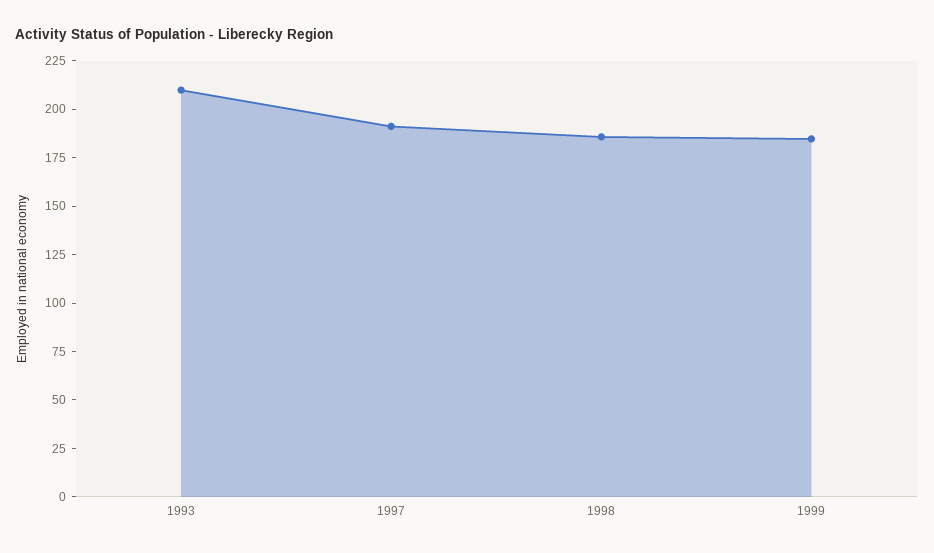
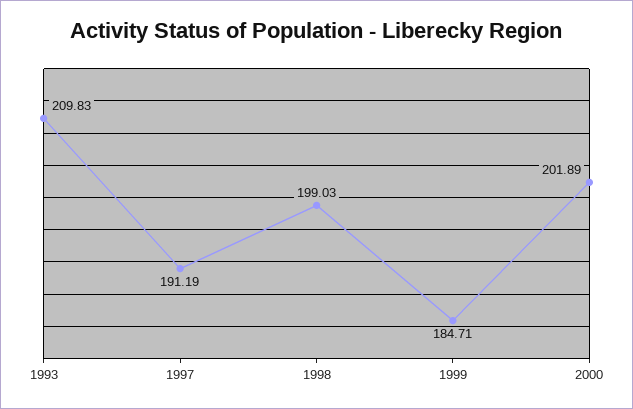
1998: 185 -> 199.03
2000: none -> 201.89

